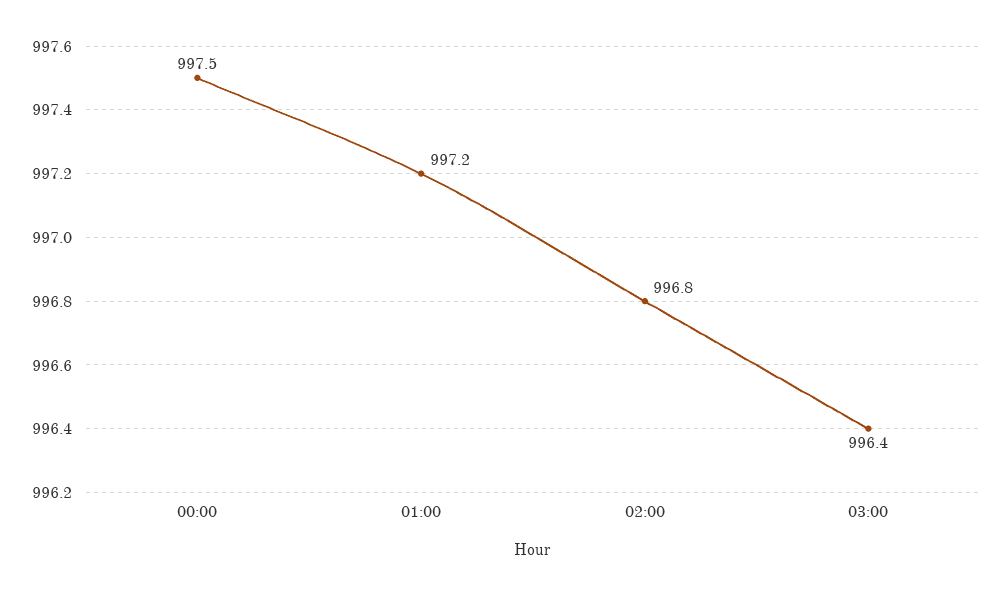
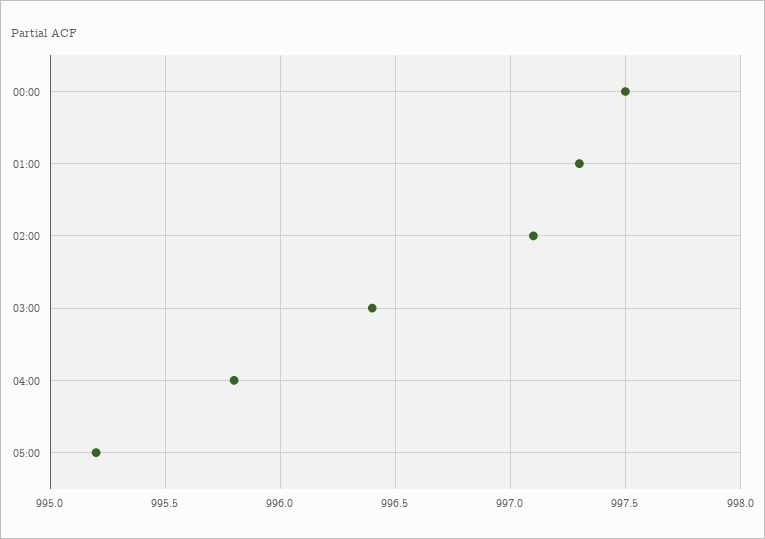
01:00: 997.2 -> 997.3
02:00: 996.8 -> 997.1
04:00: none -> 995.8
05:00: none -> 995.2

